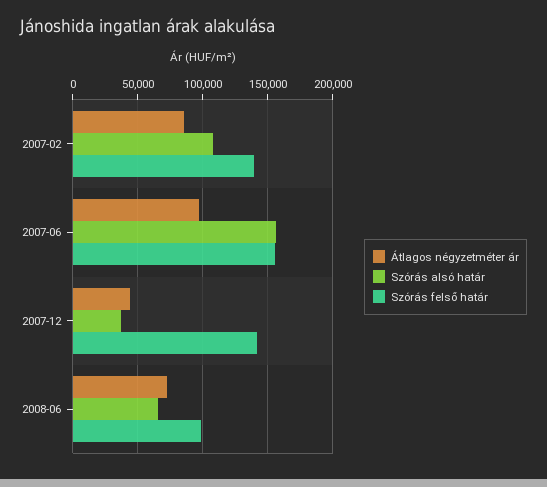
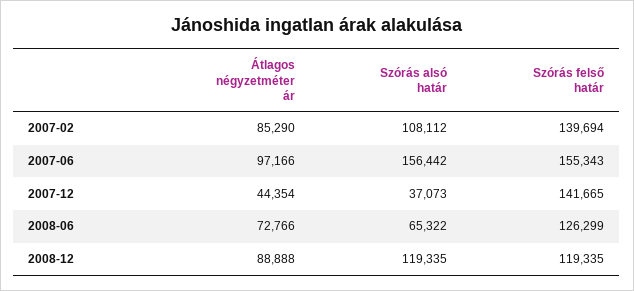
Szórás felső határ, 2008-06: 100000 -> 126299
Átlagos négyzetméter ár, 2008-12: none -> 88888
Szórás alsó határ, 2008-12: none -> 119335
Szórás felső határ, 2008-12: none -> 119335

